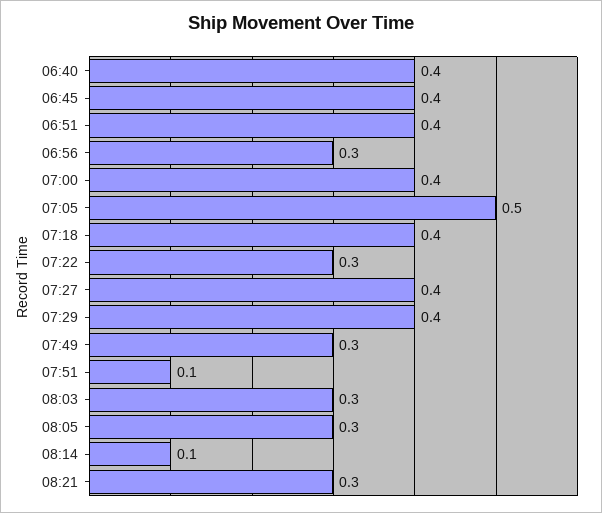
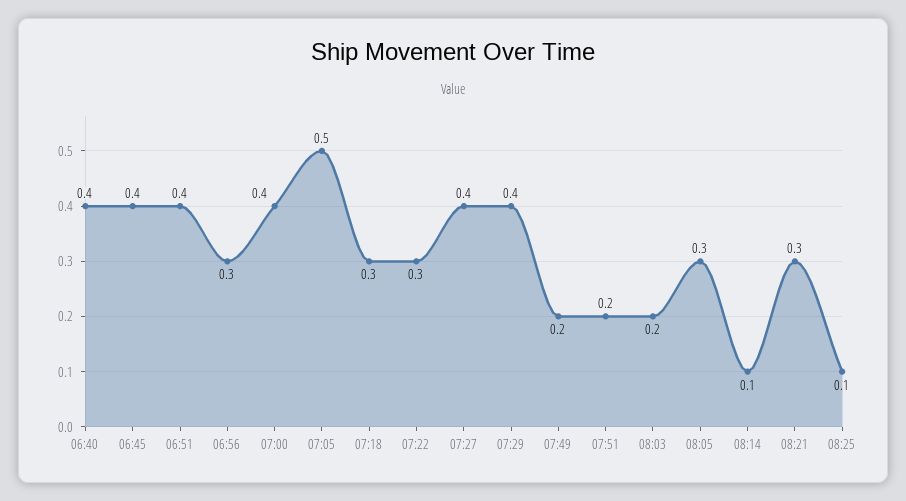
07:18: 0.4 -> 0.3
07:49: 0.3 -> 0.2
07:51: 0.1 -> 0.2
08:03: 0.3 -> 0.2
08:25: none -> 0.1

